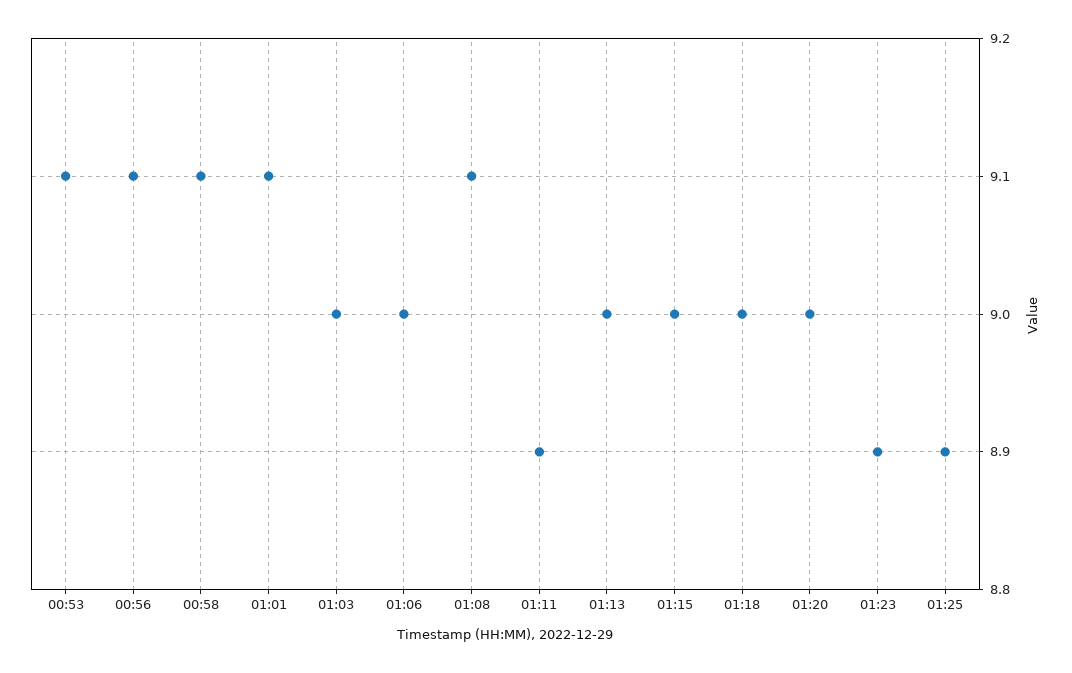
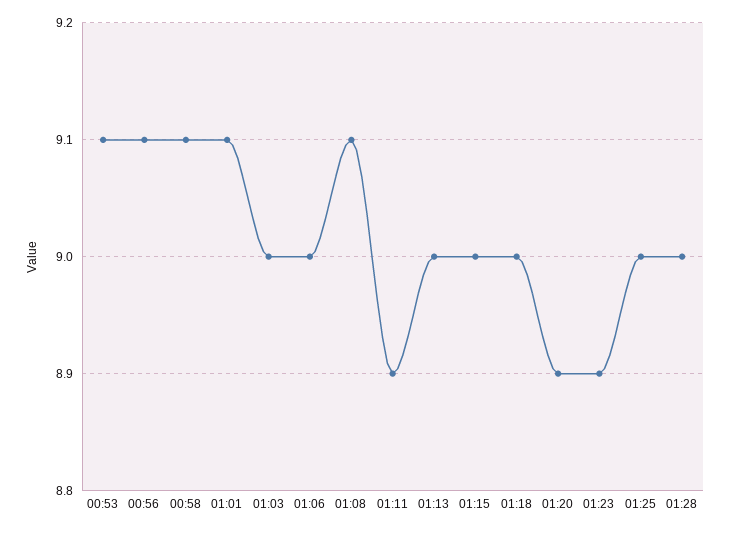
01:20: 9 -> 8.9
01:25: 8.9 -> 9
01:28: none -> 9

